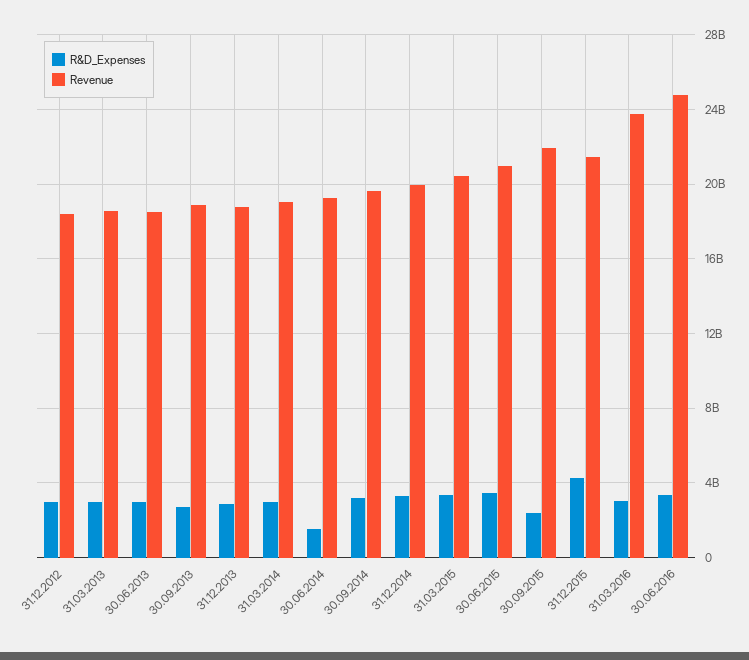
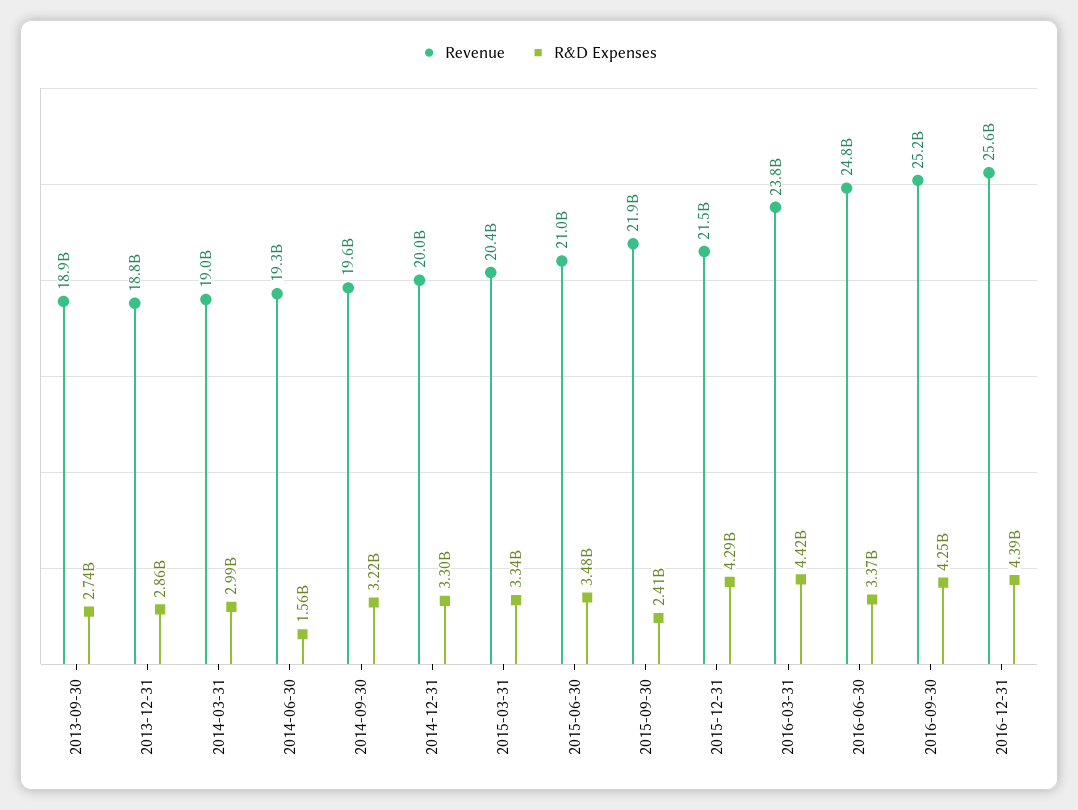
R&D_Expenses, 31.12.2012: 3000000000 -> none
Revenue, 31.12.2012: 18500000000 -> none
R&D_Expenses, 31.03.2013: 3000000000 -> none
Revenue, 31.03.2013: 18500000000 -> none
R&D_Expenses, 30.06.2013: 3000000000 -> none
Revenue, 30.06.2013: 18500000000 -> none
R&D_Expenses, 31.03.2016: 3000000000 -> 4420000000
Revenue, 2016-09-30: none -> 25200000000
R&D_Expenses, 2016-09-30: none -> 4250000000
Revenue, 2016-12-31: none -> 25600000000
R&D_Expenses, 2016-12-31: none -> 4390000000

